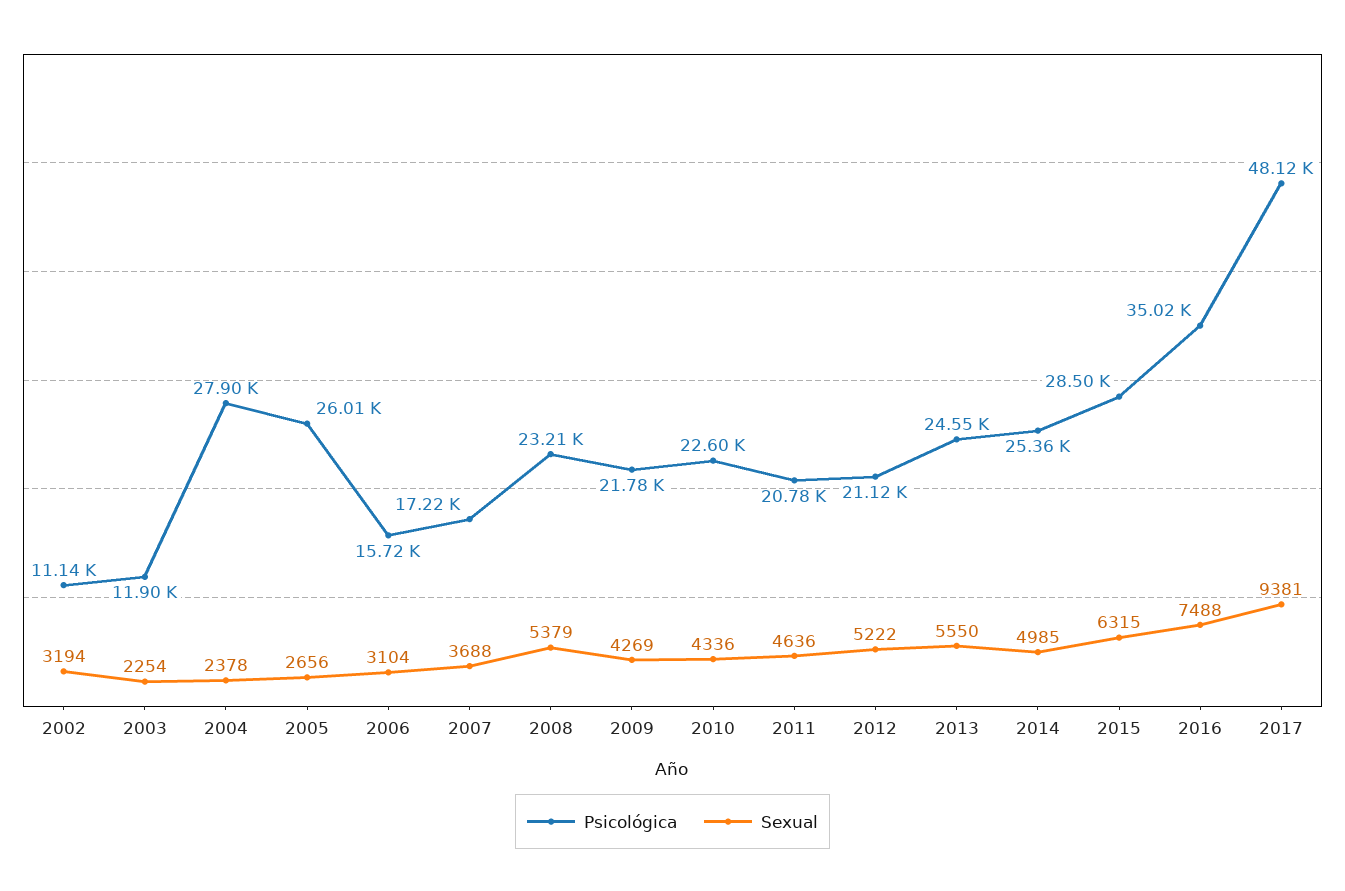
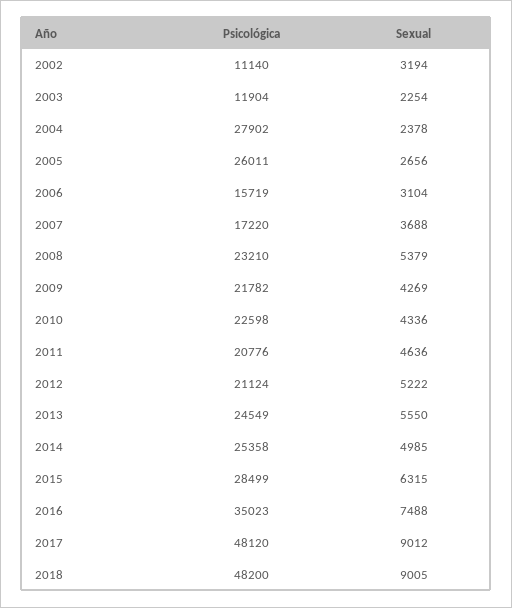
Sexual, 2017: 9381 -> 9012
Psicológica, 2018: none -> 48200
Sexual, 2018: none -> 9005

